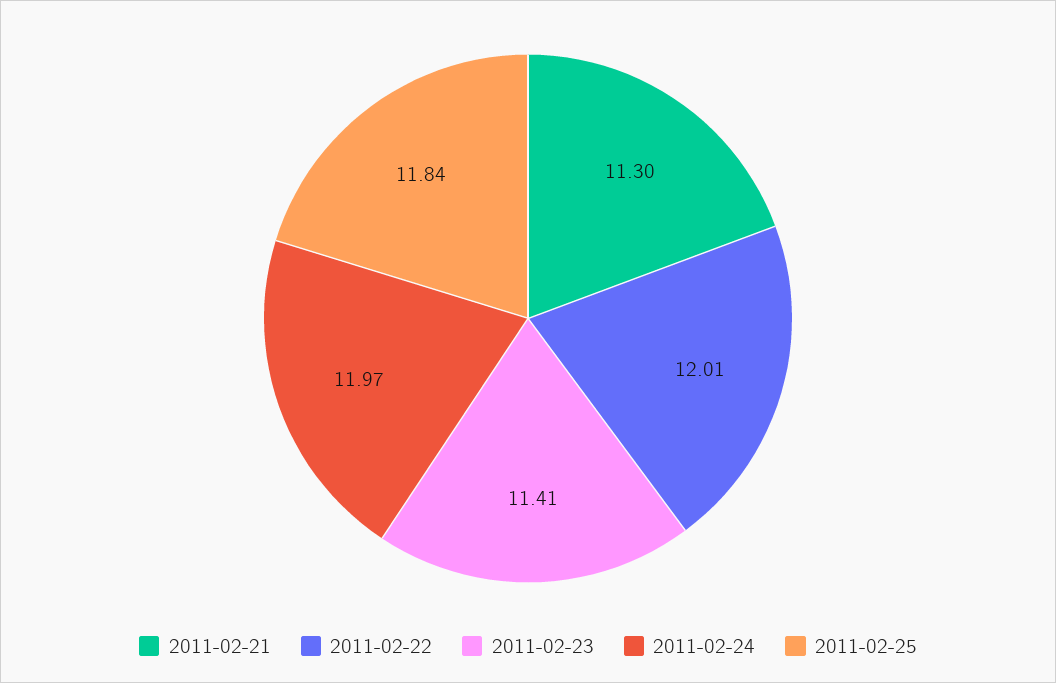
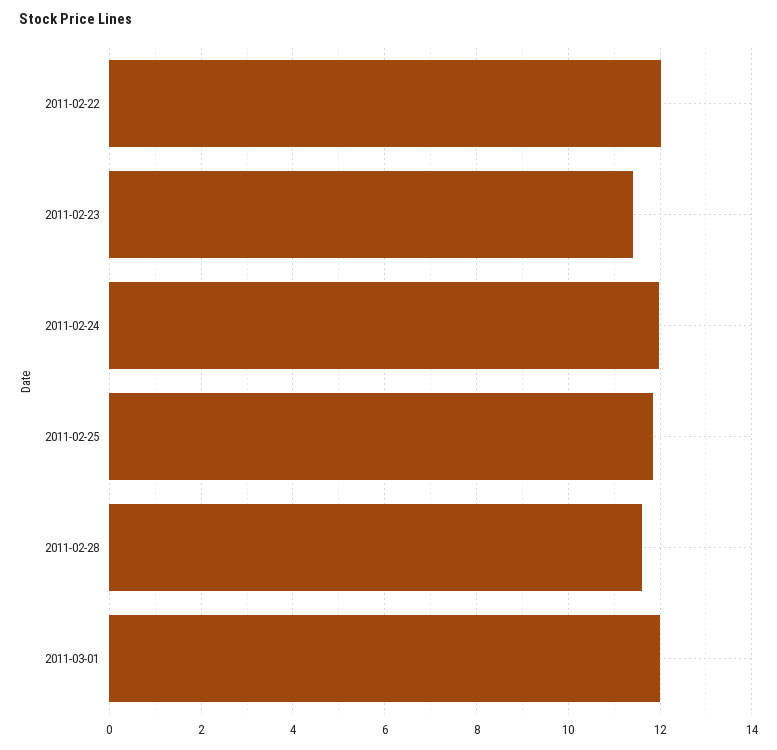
2011-02-21: 11.3 -> none
2011-02-28: none -> 11.6
2011-03-01: none -> 12

